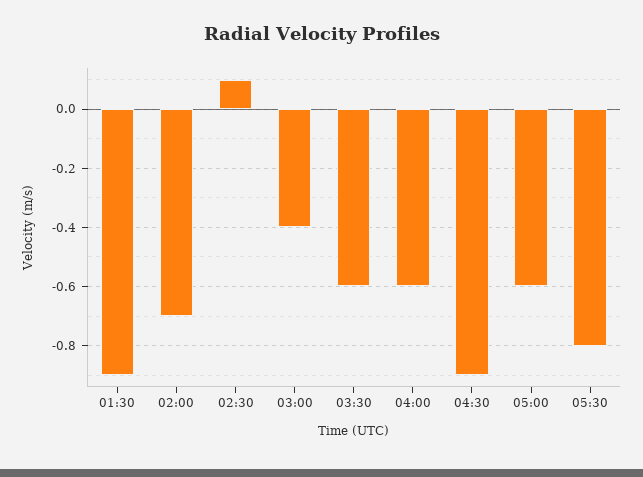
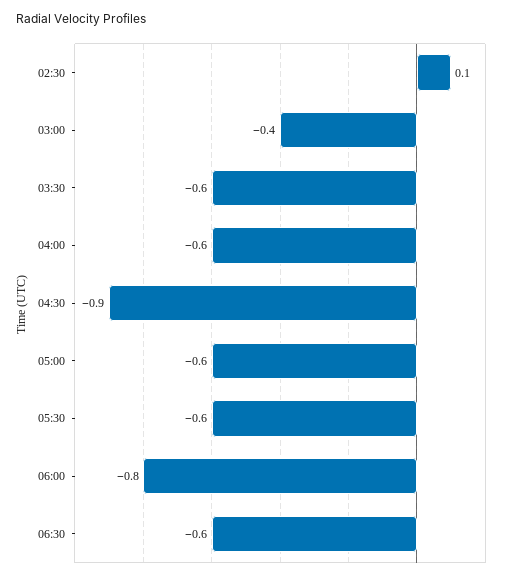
01:30: -0.9 -> none
02:00: -0.7 -> none
05:30: -0.8 -> -0.6
06:00: none -> -0.8
06:30: none -> -0.6

